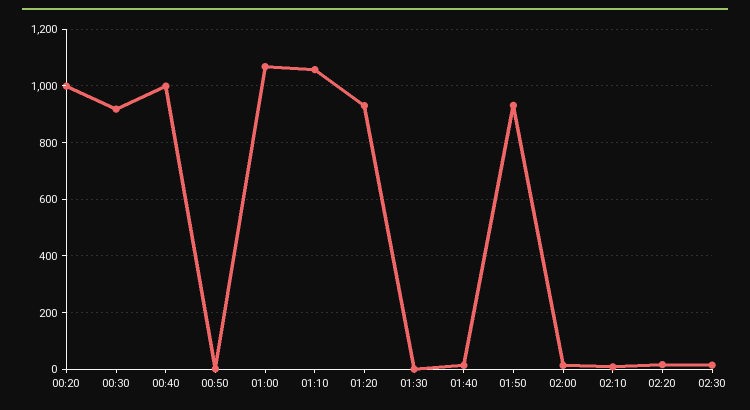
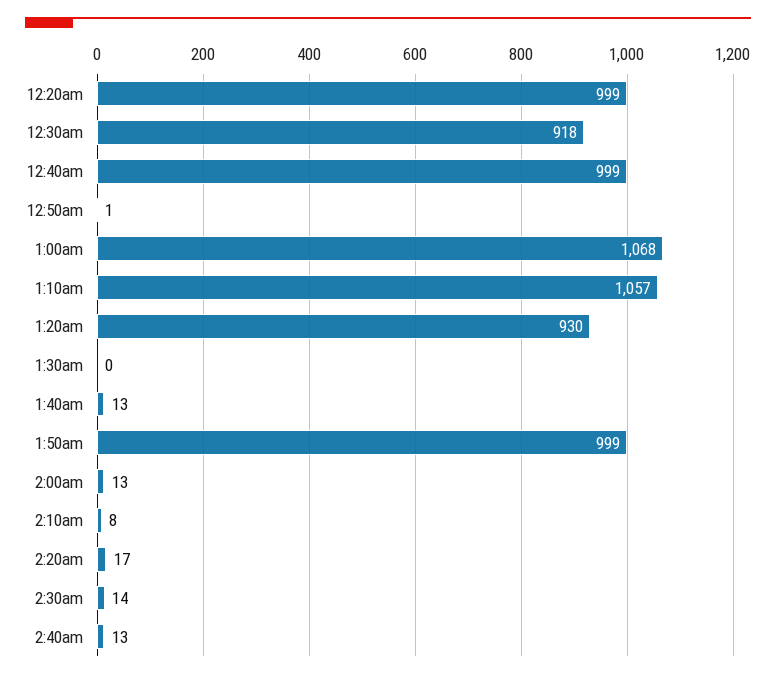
01:50: 925 -> 999
2:40am: none -> 13

